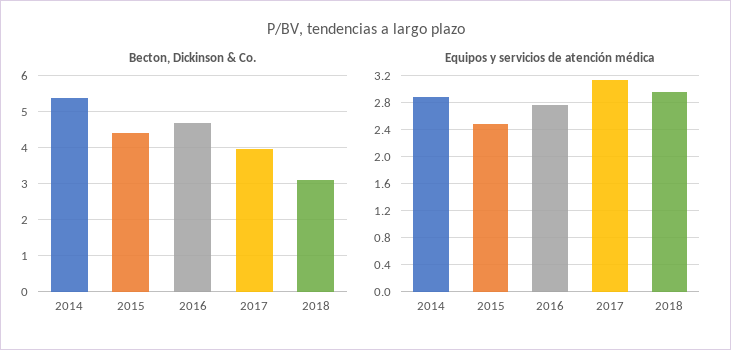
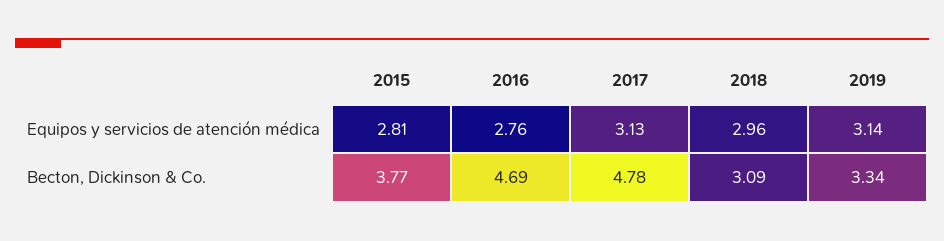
Becton, Dickinson & Co., 2014: 5.4 -> none
Becton, Dickinson & Co., 2015: 4.4 -> 3.77
Becton, Dickinson & Co., 2017: 4 -> 4.78
Equipos y servicios de atención médica, 2014: 2.9 -> none
Equipos y servicios de atención médica, 2015: 2.5 -> 2.81
Equipos y servicios de atención médica, 2019: none -> 3.14
Becton, Dickinson & Co., 2019: none -> 3.34

